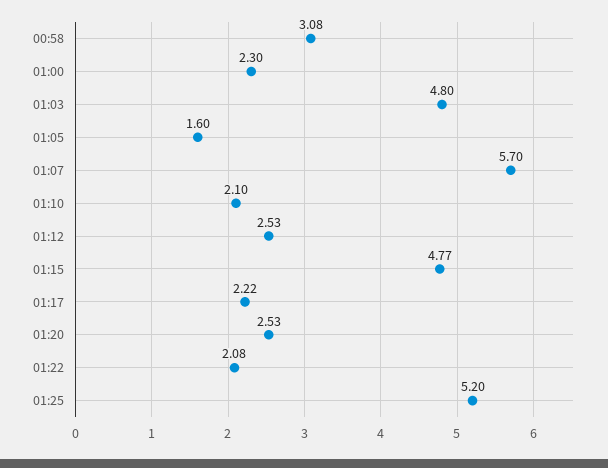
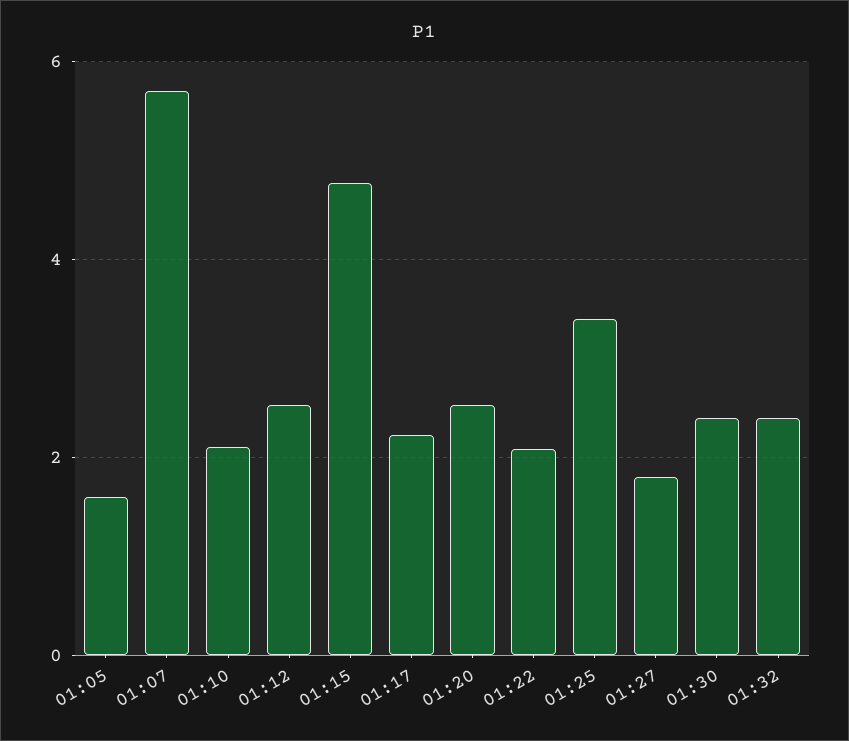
00:58: 3.08 -> none
01:00: 2.3 -> none
01:03: 4.8 -> none
01:25: 5.2 -> 3.4
01:27: none -> 1.8
01:30: none -> 2.4
01:32: none -> 2.4

